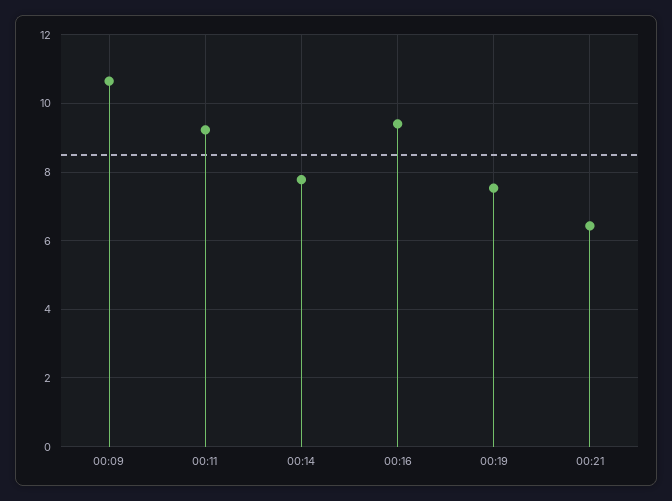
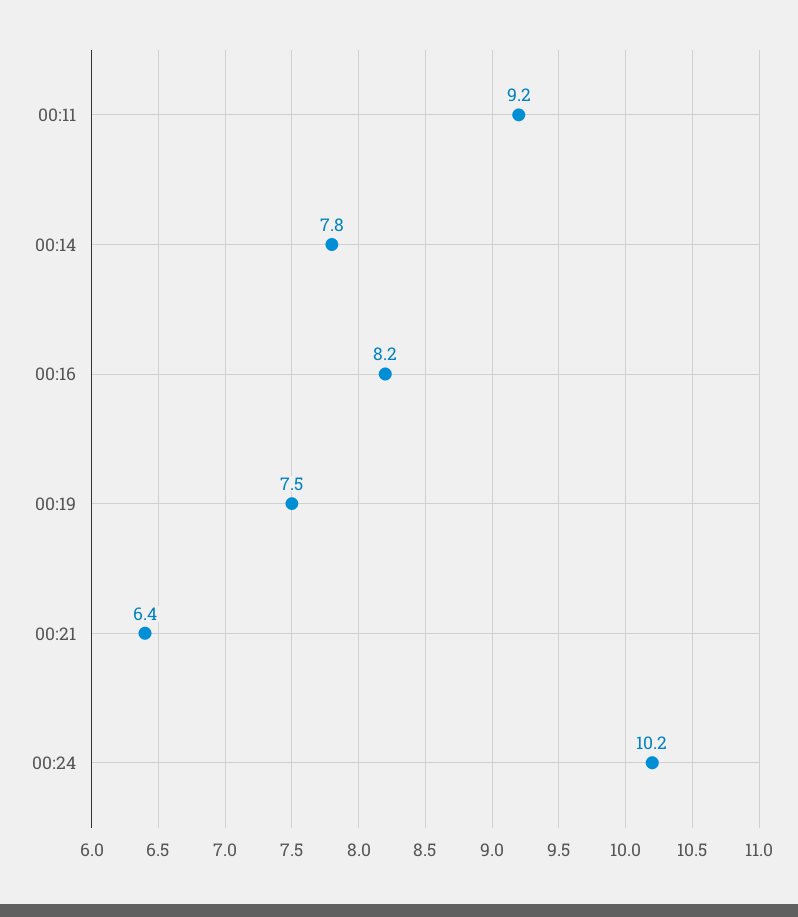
00:09: 10.6 -> none
00:16: 9.4 -> 8.2
00:24: none -> 10.2

